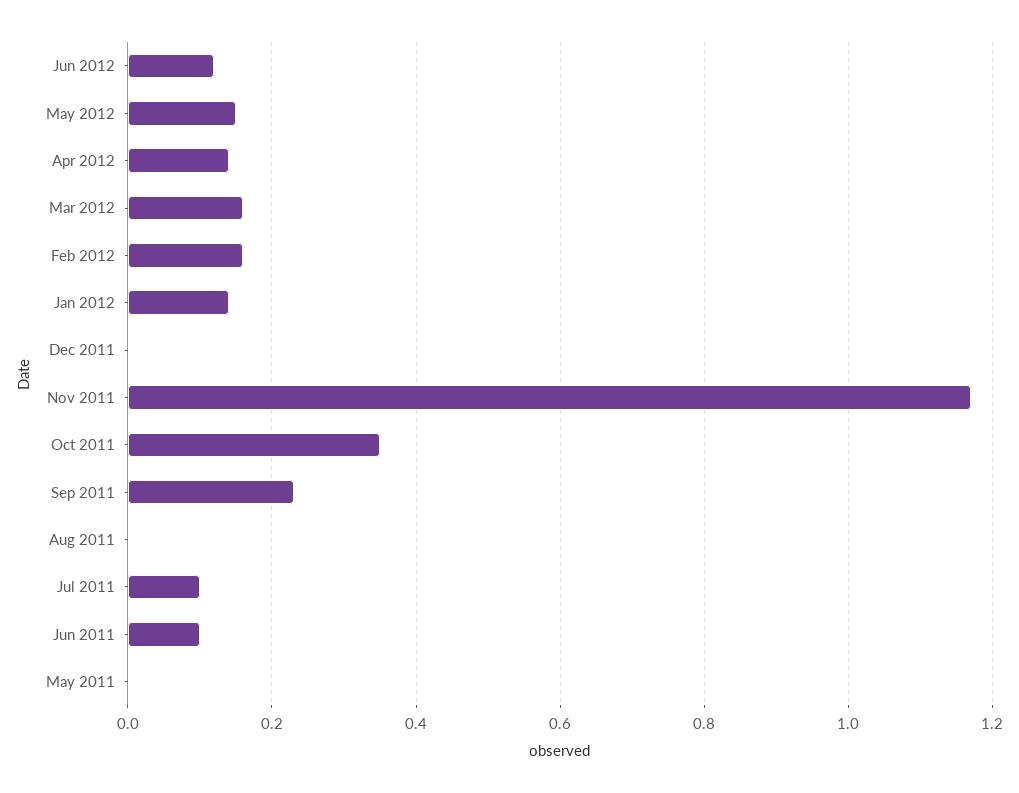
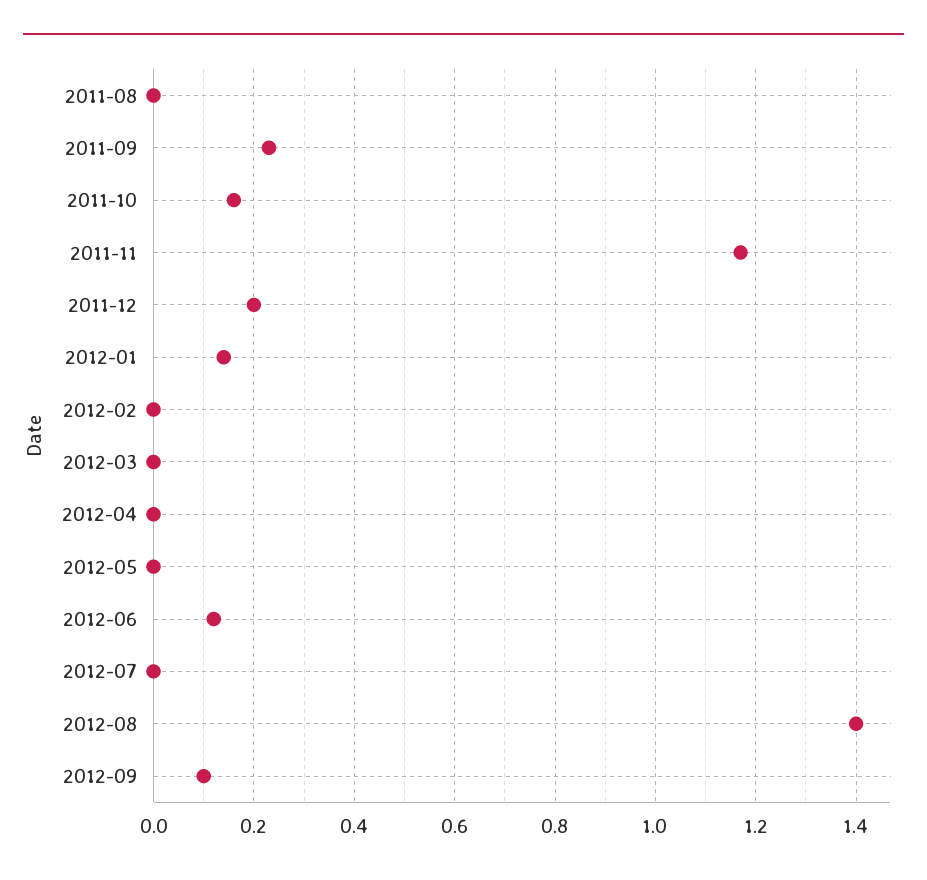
May 2012: 0.15 -> 0
Apr 2012: 0.15 -> 0
Mar 2012: 0.15 -> 0
Feb 2012: 0.15 -> 0
Dec 2011: 0 -> 0.2
Oct 2011: 0.35 -> 0.15
Jul 2011: 0.1 -> none
Jun 2011: 0.1 -> none
May 2011: 0 -> none
2012-07: none -> 0
2012-08: none -> 1.4
2012-09: none -> 0.1

